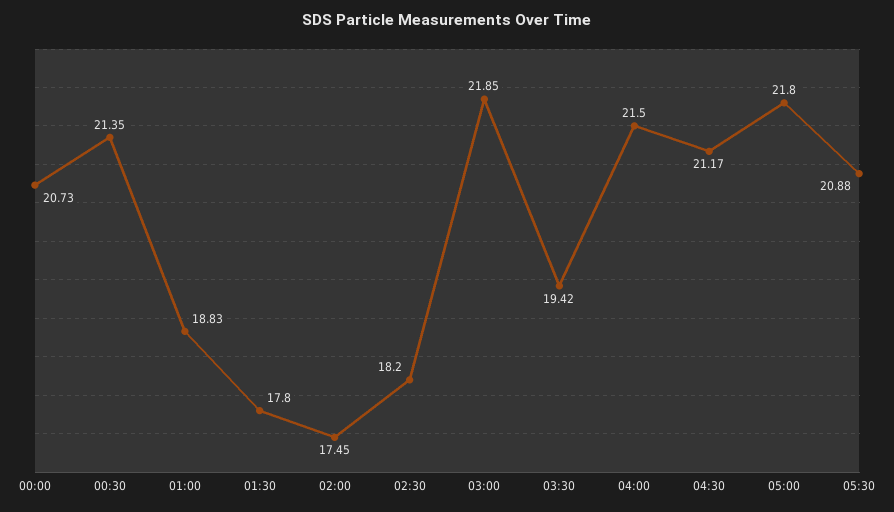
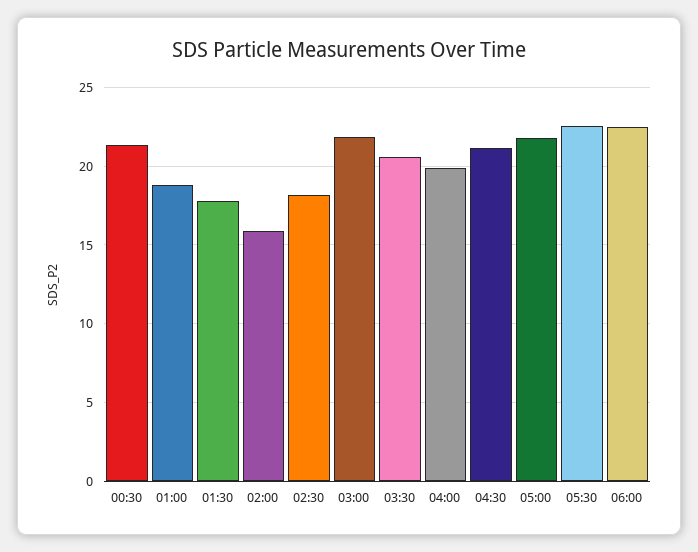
00:00: 20.73 -> none
02:00: 17.45 -> 16
03:30: 19.42 -> 20.5
04:00: 21.5 -> 20
05:30: 20.88 -> 22.5
06:00: none -> 22.5

